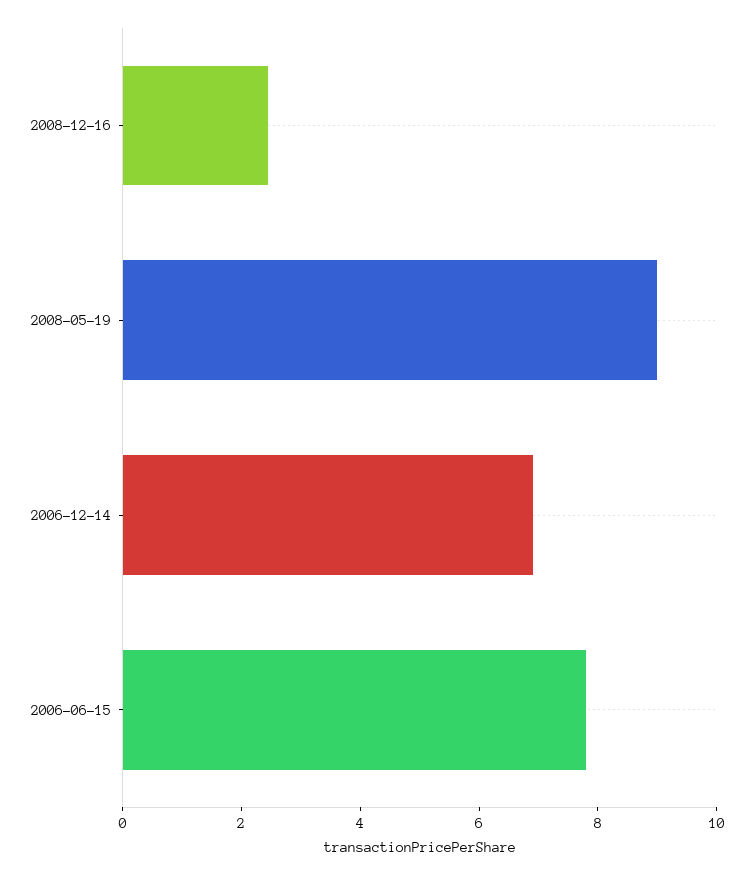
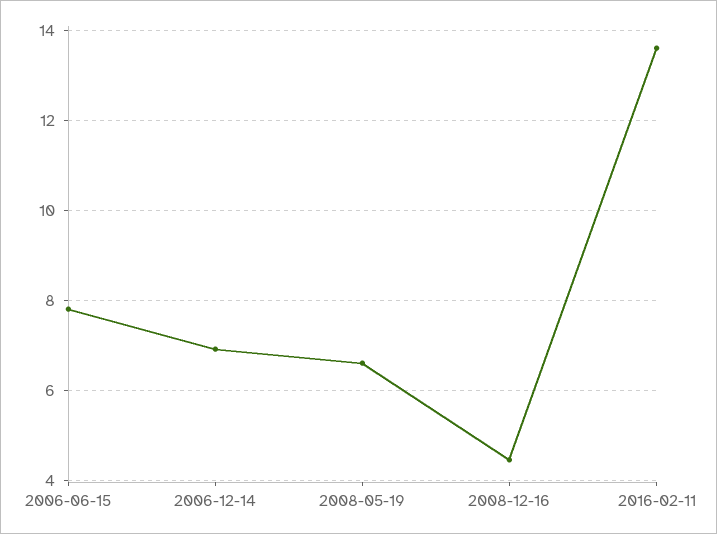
2008-12-16: 2.5 -> 4.4
2008-05-19: 9 -> 6.6
2016-02-11: none -> 13.6

